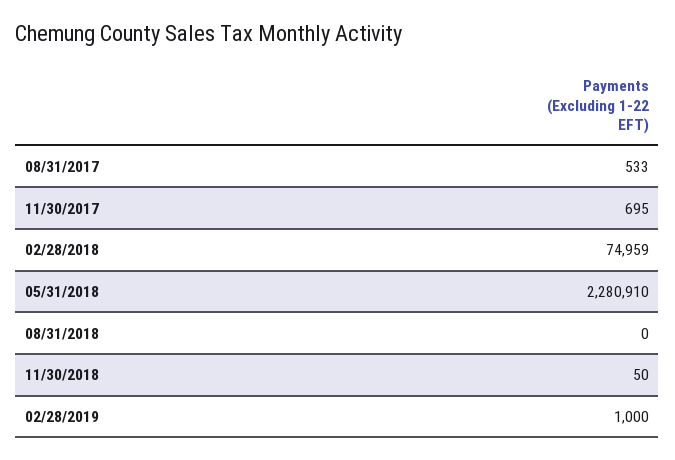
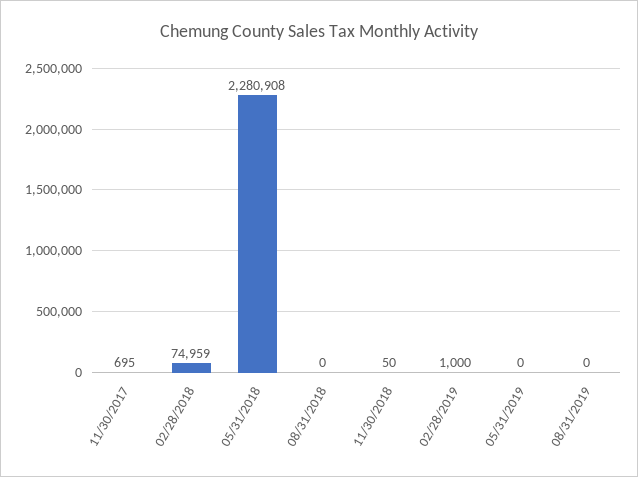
08/31/2017: 533 -> none
05/31/2018: 2280910 -> 2280908
05/31/2019: none -> 0
08/31/2019: none -> 0

